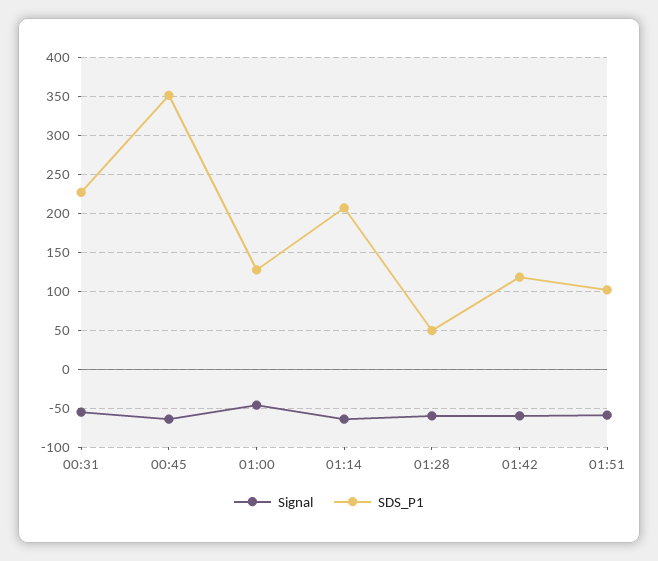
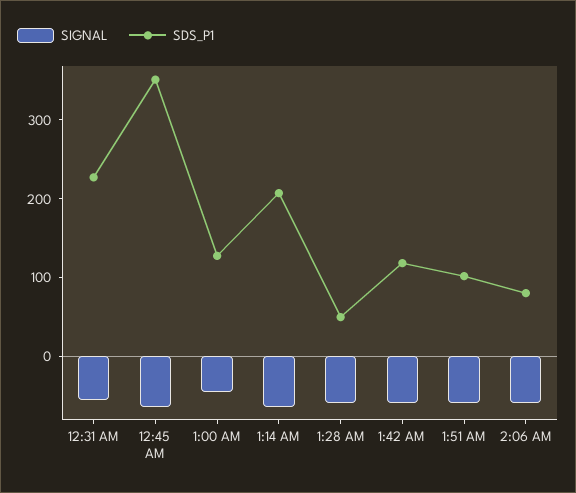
Signal, 2:06 AM: none -> -60
SDS_P1, 2:06 AM: none -> 80

